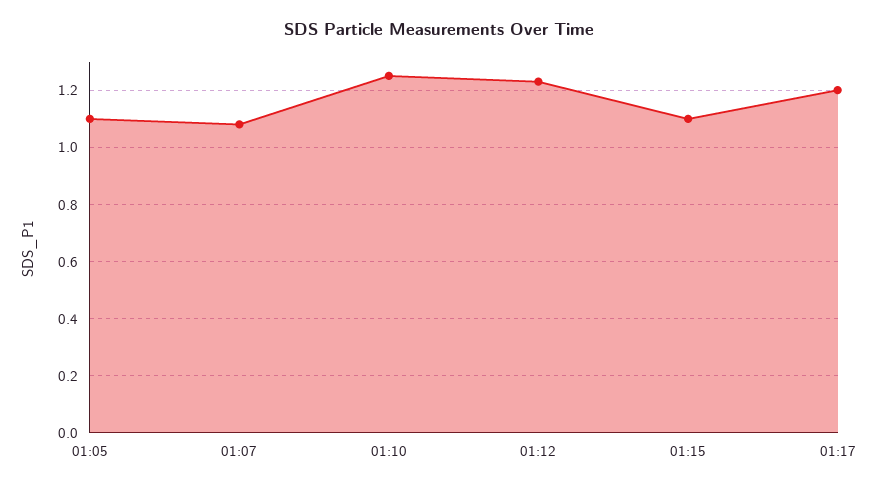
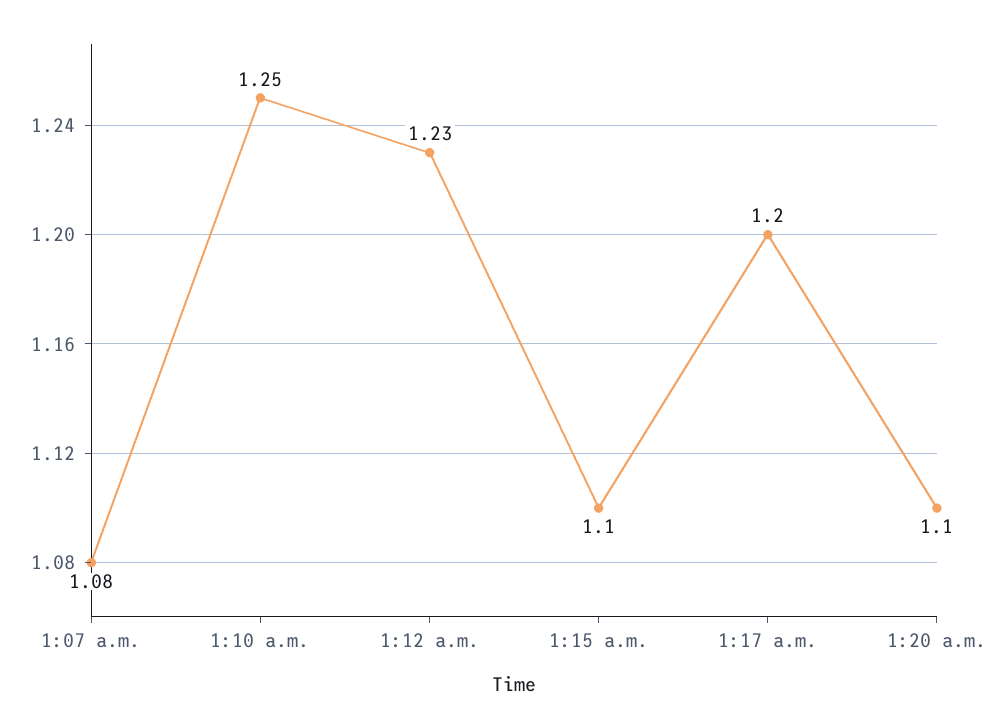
01:05: 1.1 -> none
1:20 a.m.: none -> 1.1

